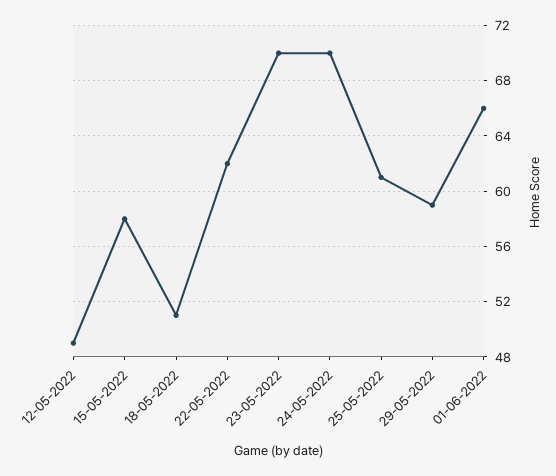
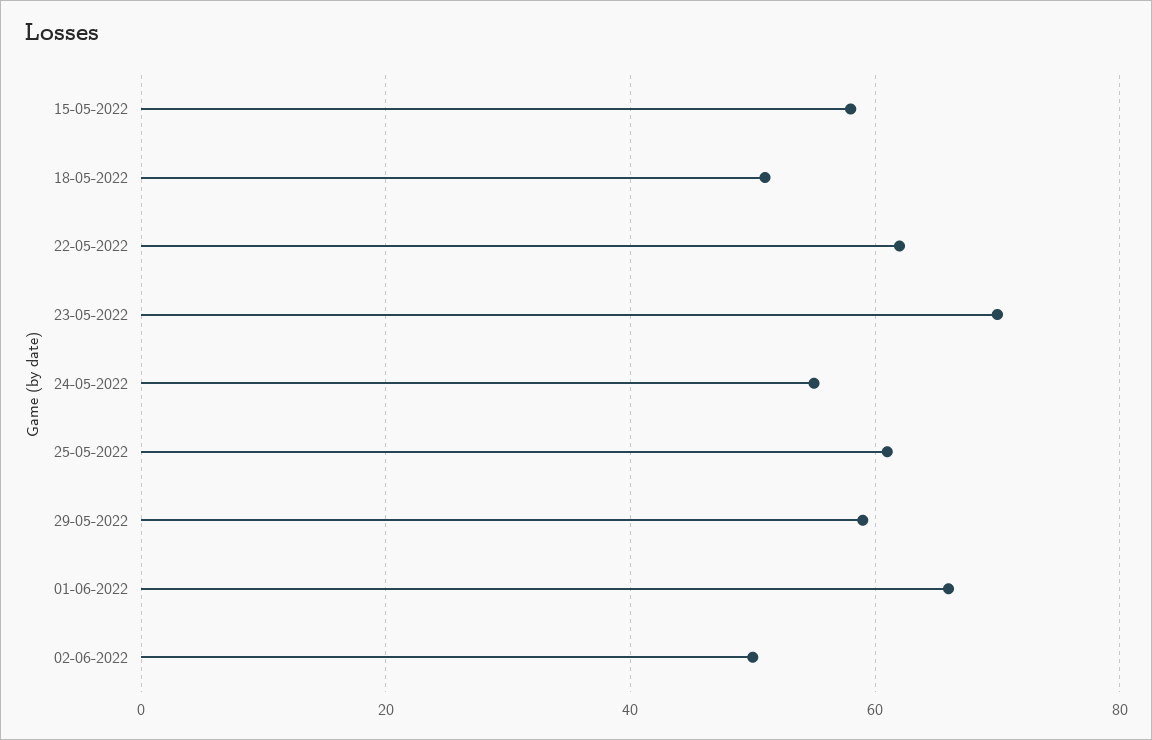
12-05-2022: 49 -> none
24-05-2022: 70 -> 55
02-06-2022: none -> 50

